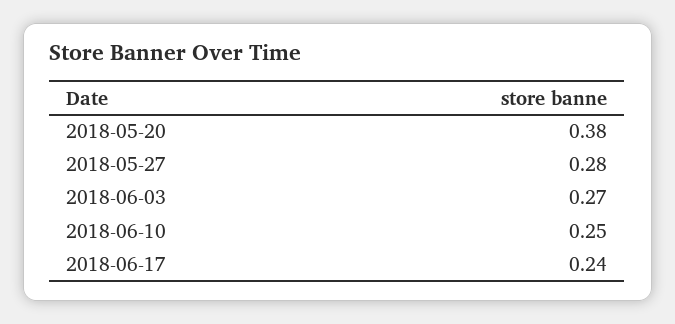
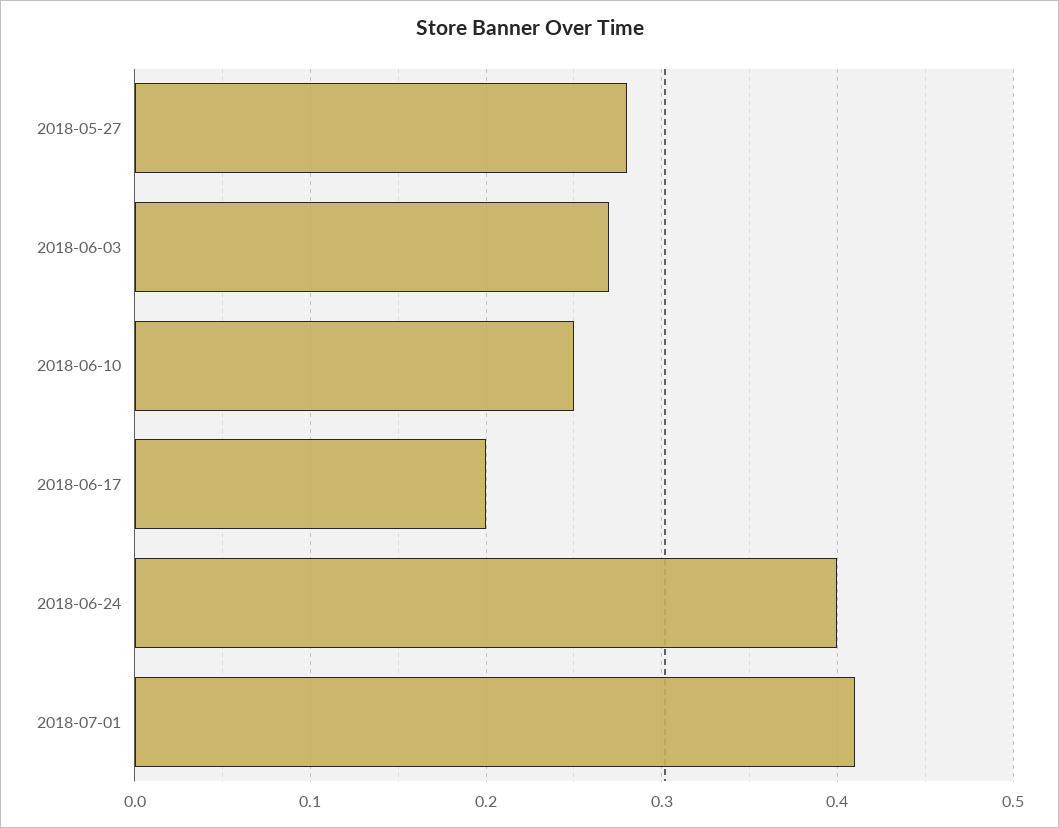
2018-05-20: 0.38 -> none
2018-06-17: 0.24 -> 0.2
2018-06-24: none -> 0.4
2018-07-01: none -> 0.41

